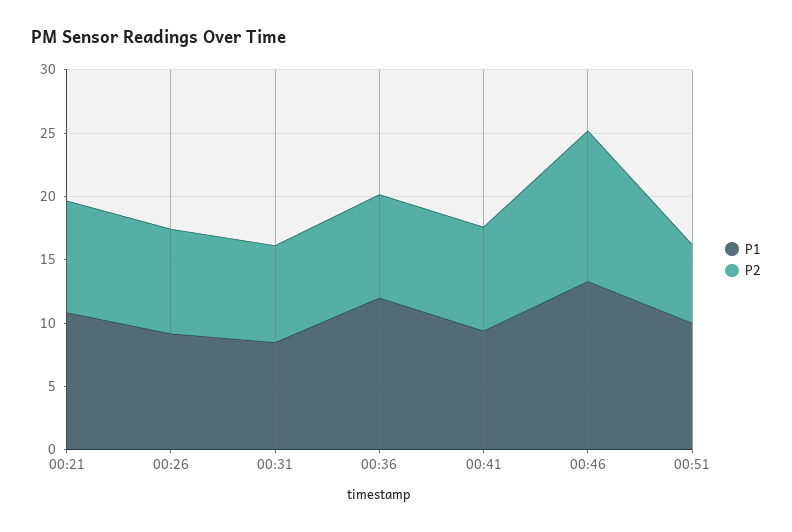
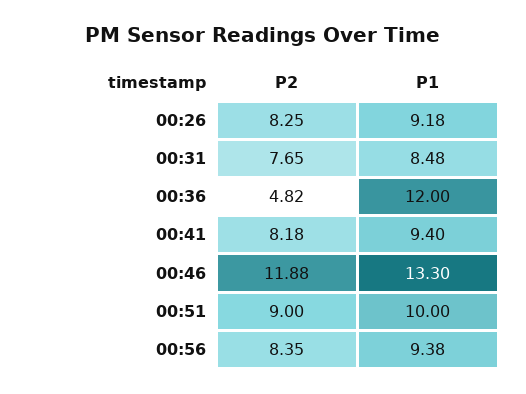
P1, 00:21: 11 -> none
P2, 00:21: 9 -> none
P2, 00:36: 8 -> 4.82
P2, 00:51: 6 -> 9
P2, 00:56: none -> 8.35
P1, 00:56: none -> 9.38

